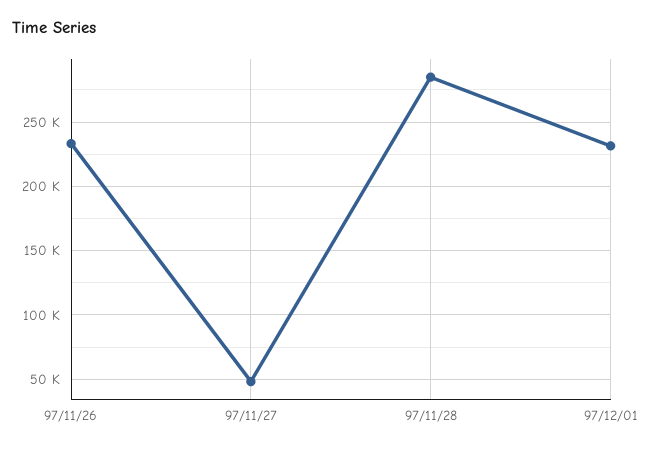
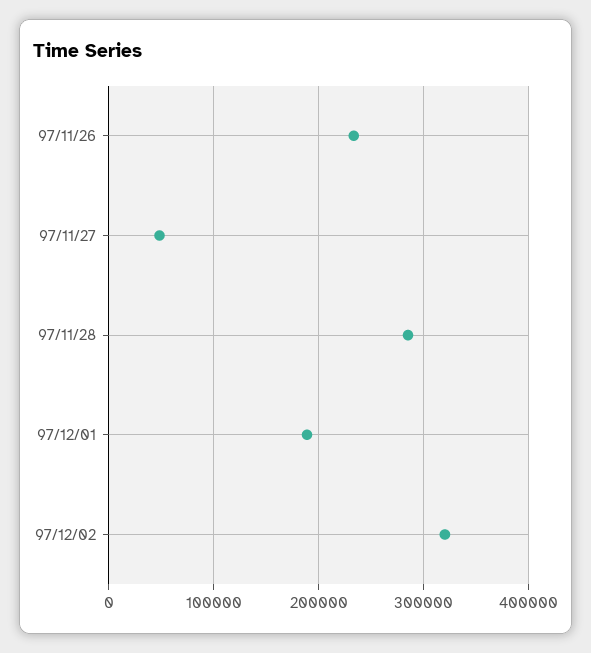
97/12/01: 230000 -> 190000
97/12/02: none -> 320000

